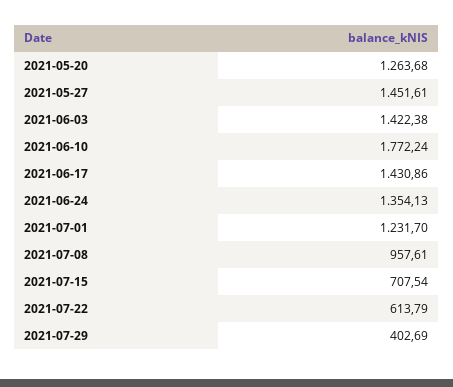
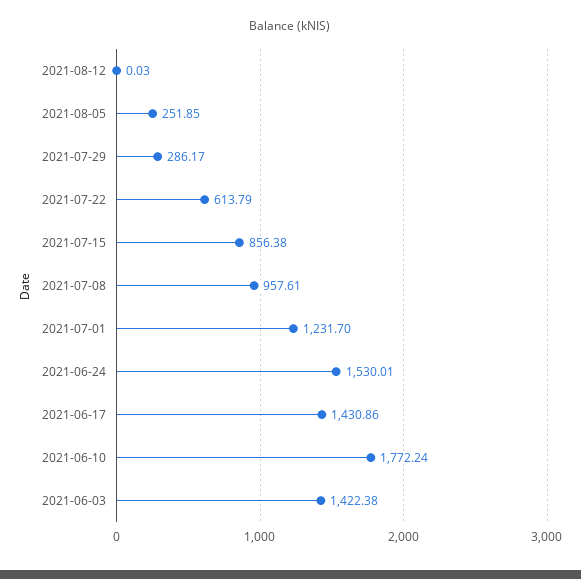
2021-05-20: 1263.68 -> none
2021-05-27: 1451.61 -> none
2021-06-24: 1354.13 -> 1530.01
2021-07-15: 707.54 -> 856.38
2021-07-29: 402.69 -> 286.17
2021-08-12: none -> 0.03
2021-08-05: none -> 251.85

